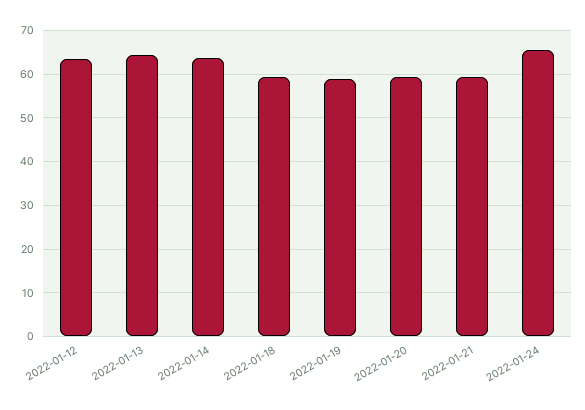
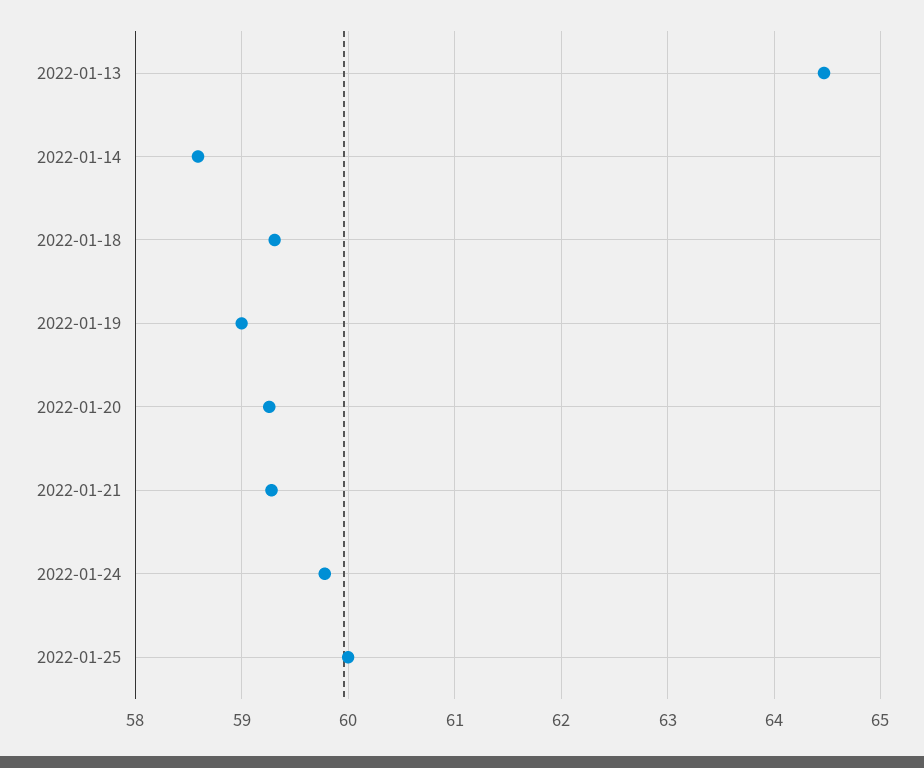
2022-01-12: 64 -> none
2022-01-14: 64 -> 58.6
2022-01-24: 66 -> 59.8
2022-01-25: none -> 60

